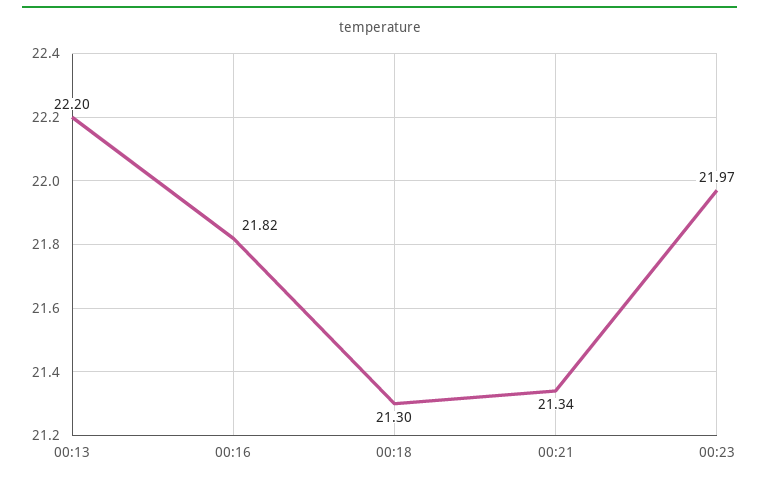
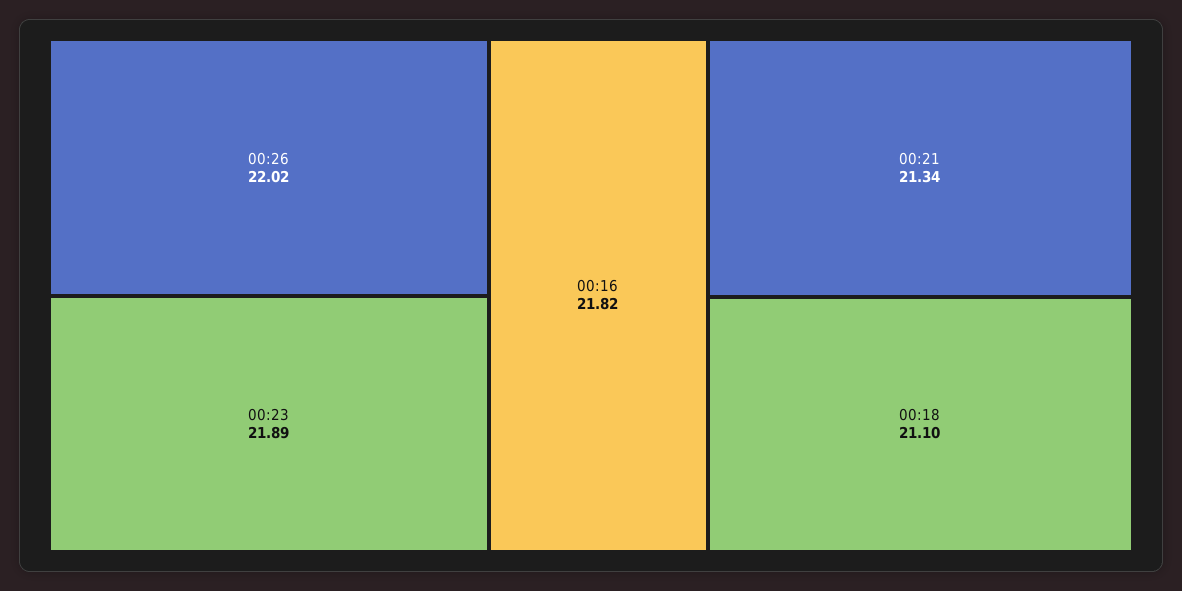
00:13: 22.2 -> none
00:18: 21.3 -> 21.1
00:23: 21.97 -> 21.89
00:26: none -> 22.02

